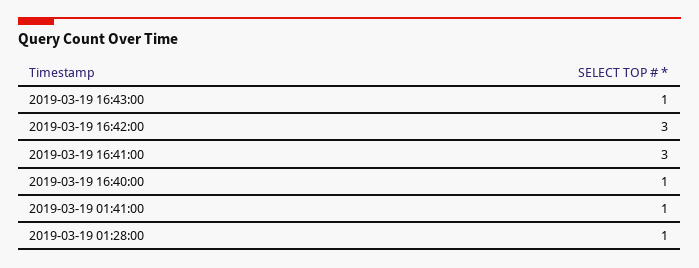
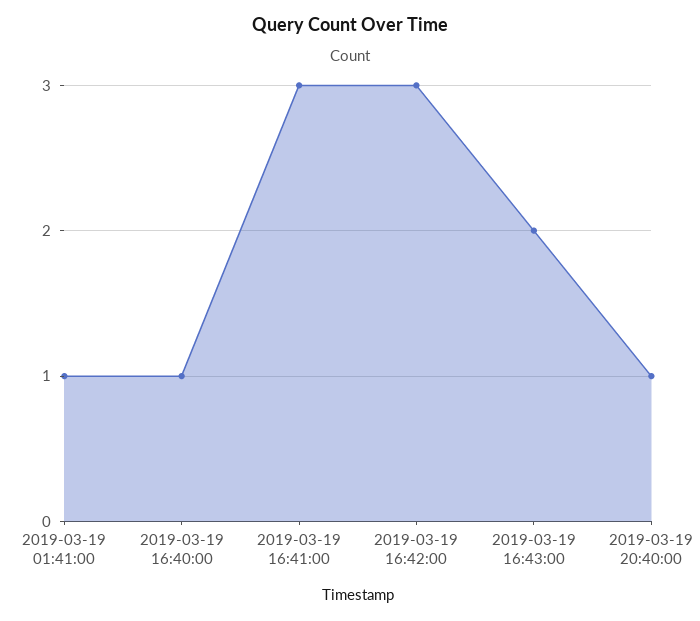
2019-03-19 16:43:00: 1 -> 2
2019-03-19 01:28:00: 1 -> none
2019-03-19 20:40:00: none -> 1

